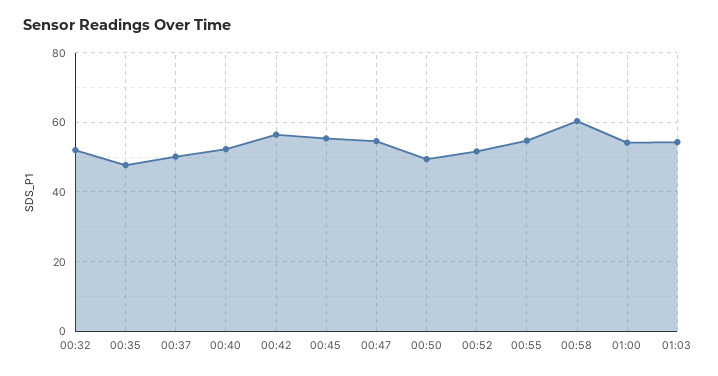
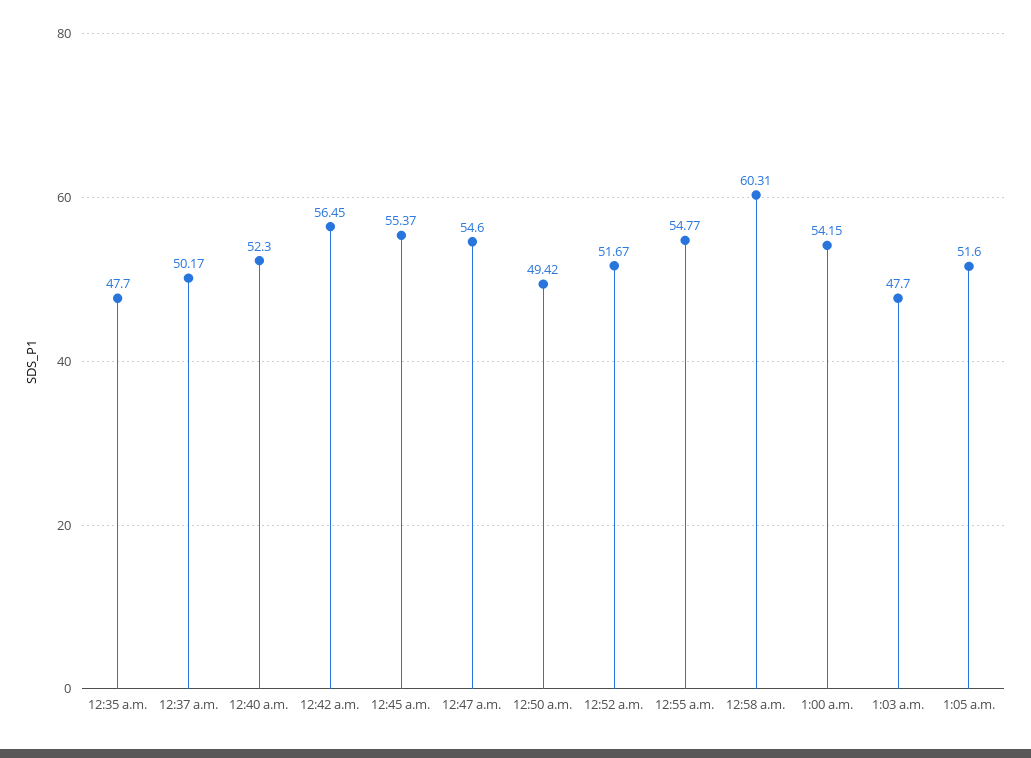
00:32: 52 -> none
01:03: 54 -> 47.7
1:05 a.m.: none -> 51.6

